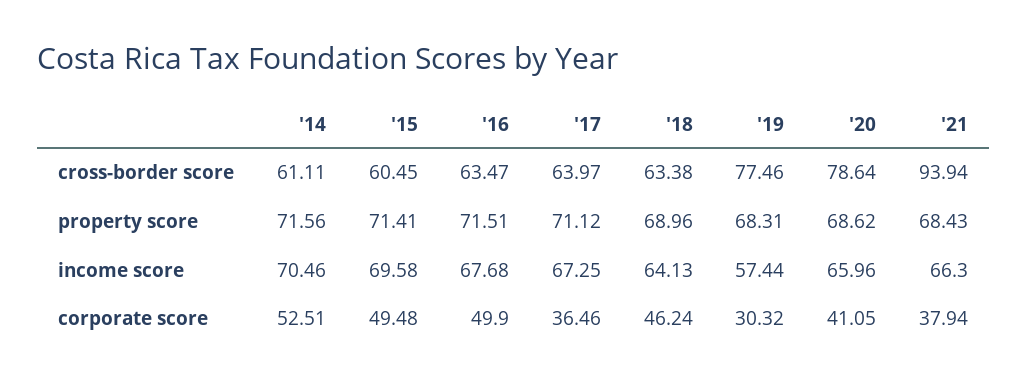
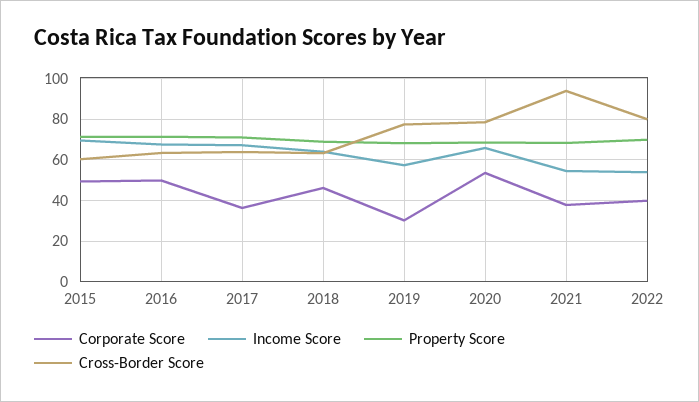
cross-border score, '14: 61.11 -> none
property score, '14: 71.56 -> none
income score, '14: 70.46 -> none
income score, '21: 66.3 -> 55
corporate score, '14: 52.51 -> none
corporate score, '20: 41.05 -> 55
corporate score, 2022: none -> 40
income score, 2022: none -> 55
property score, 2022: none -> 70
cross-border score, 2022: none -> 80

